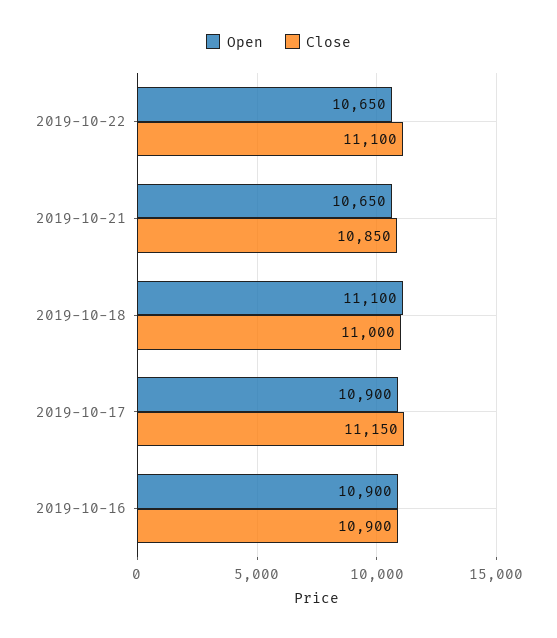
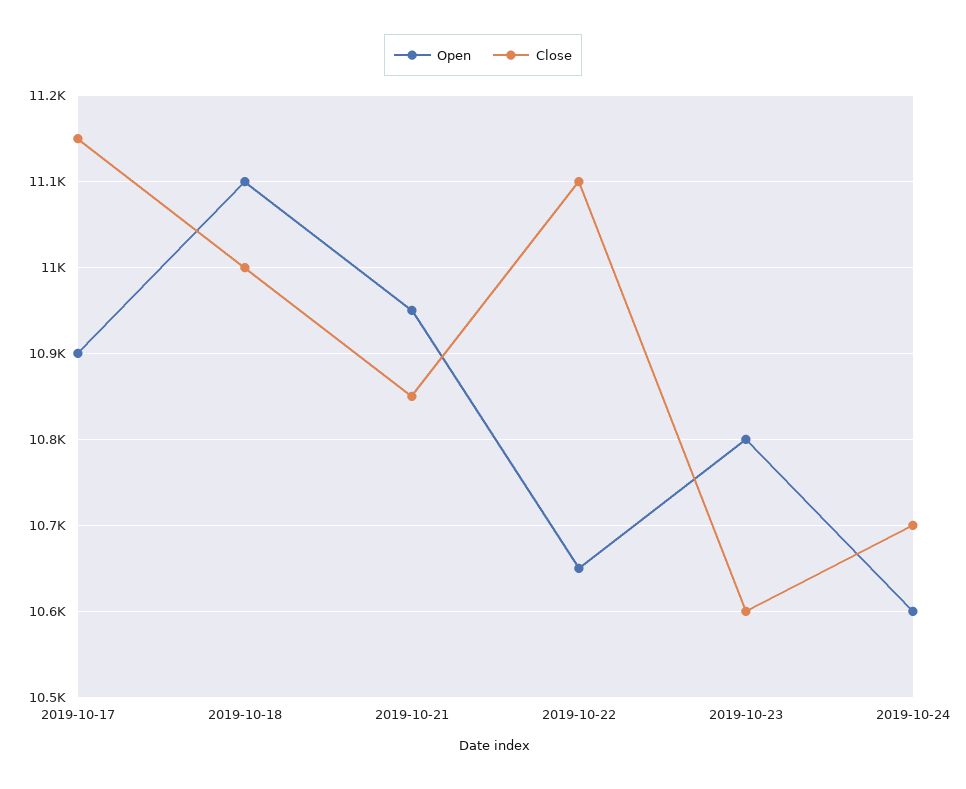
Open, 2019-10-21: 10650 -> 10950
Open, 2019-10-16: 10900 -> none
Close, 2019-10-16: 10900 -> none
Open, 2019-10-23: none -> 10800
Close, 2019-10-23: none -> 10600
Open, 2019-10-24: none -> 10600
Close, 2019-10-24: none -> 10700

